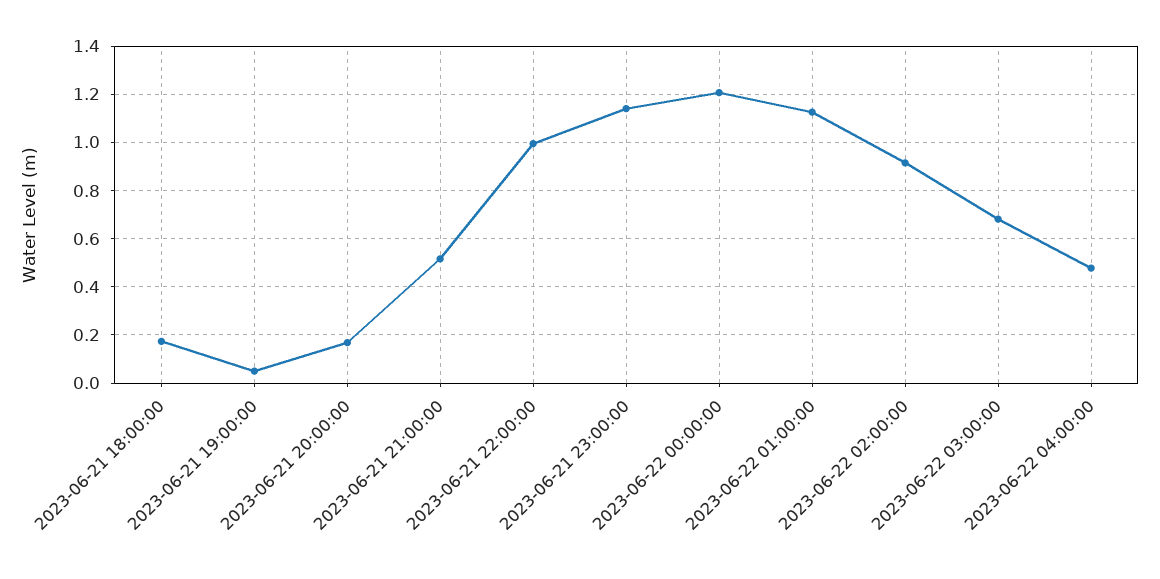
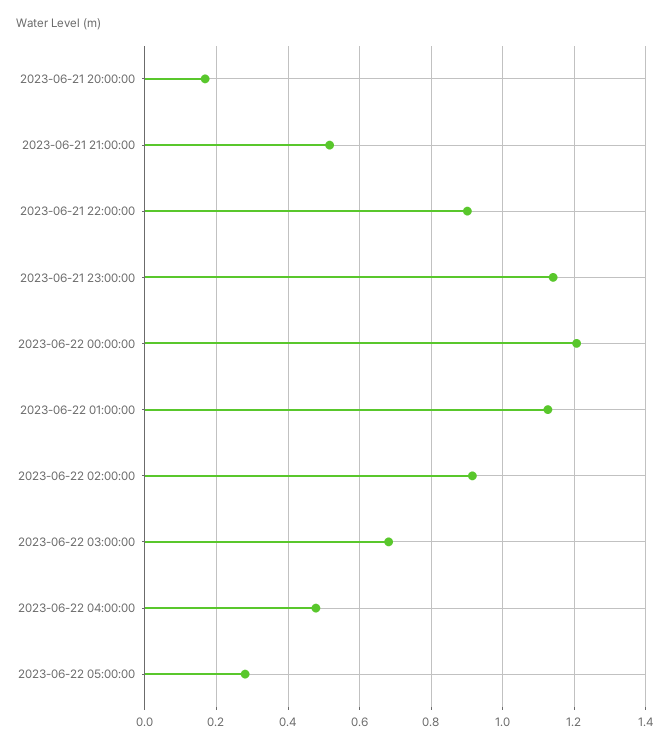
2023-06-21 18:00:00: 0.175 -> none
2023-06-21 19:00:00: 0.05 -> none
2023-06-21 22:00:00: 1 -> 0.9
2023-06-22 05:00:00: none -> 0.28

